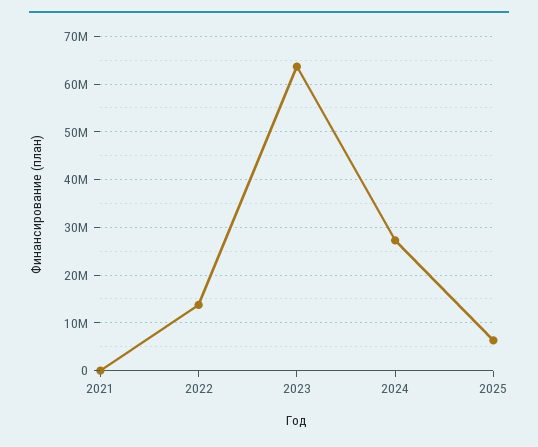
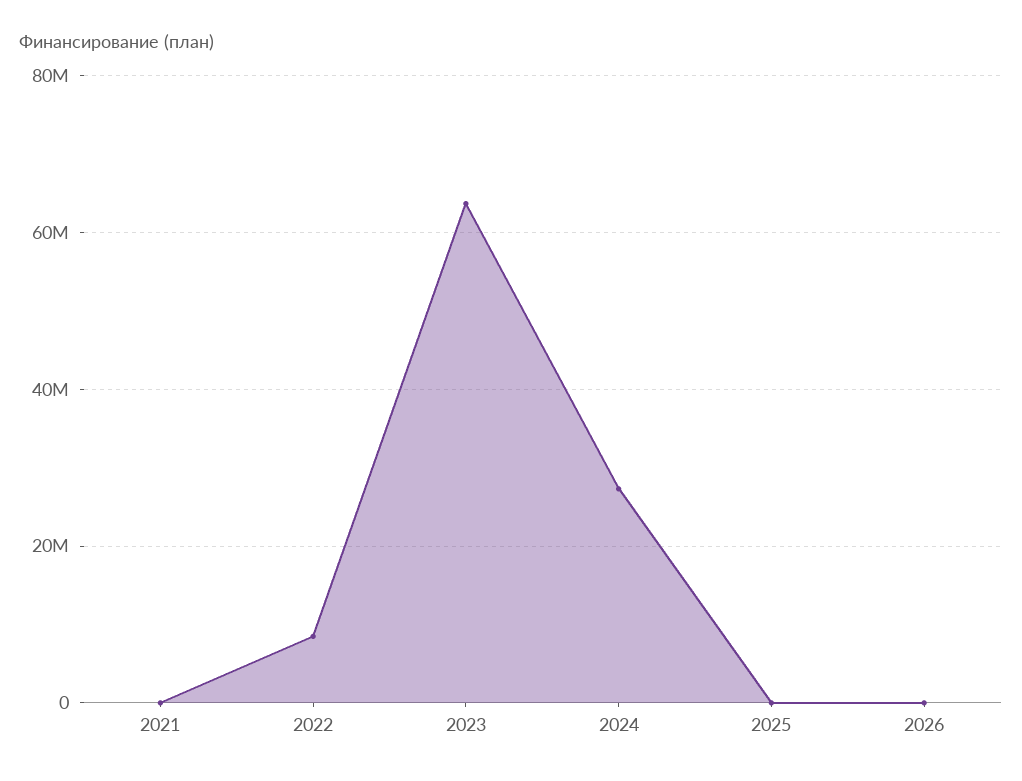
2022: 14000000 -> 8000000
2025: 6000000 -> 0
2026: none -> 0

